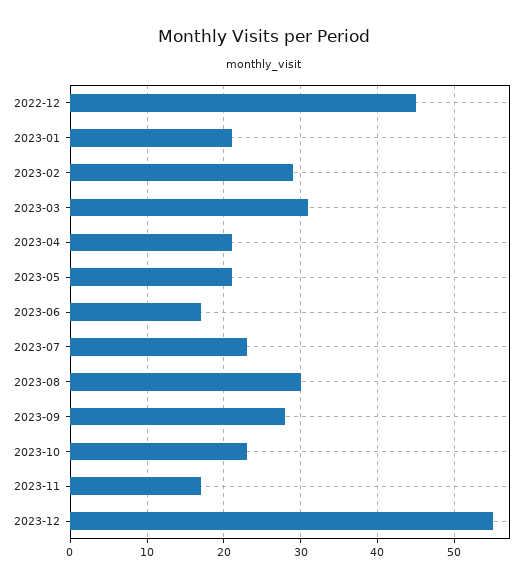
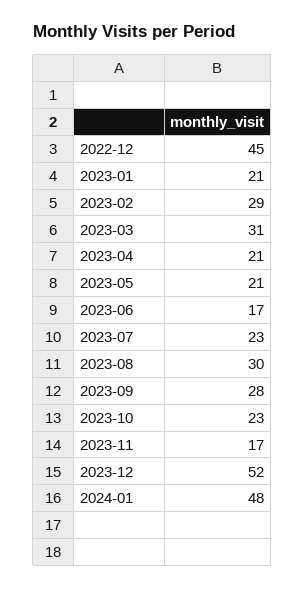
2023-12: 55 -> 52
2024-01: none -> 48

